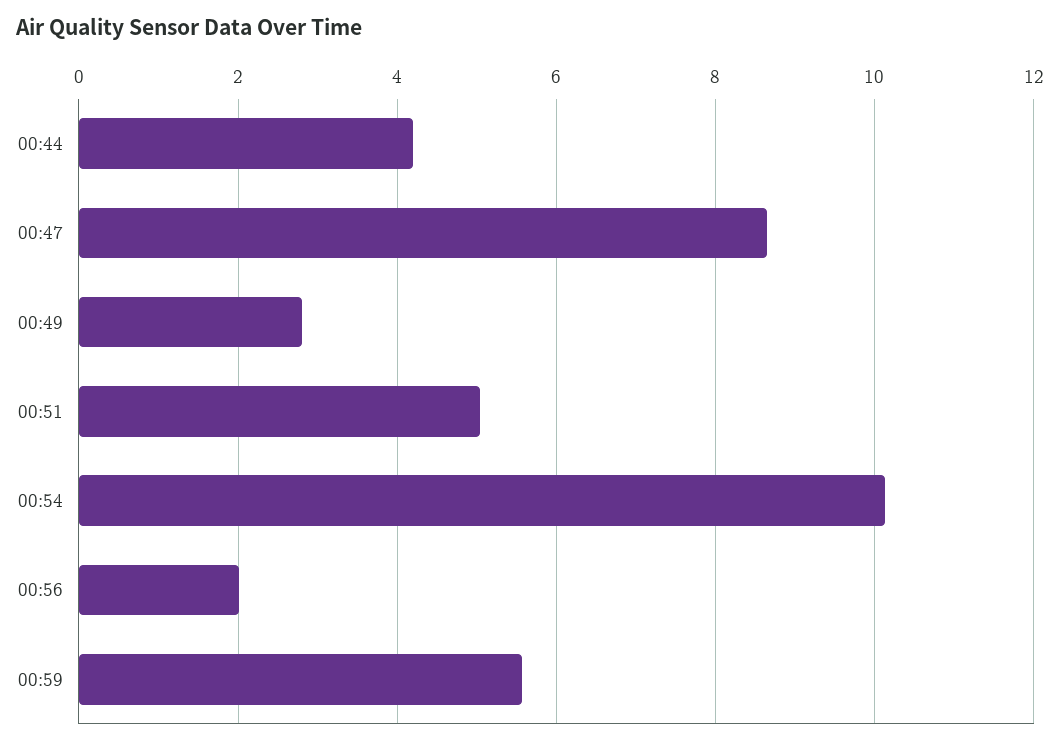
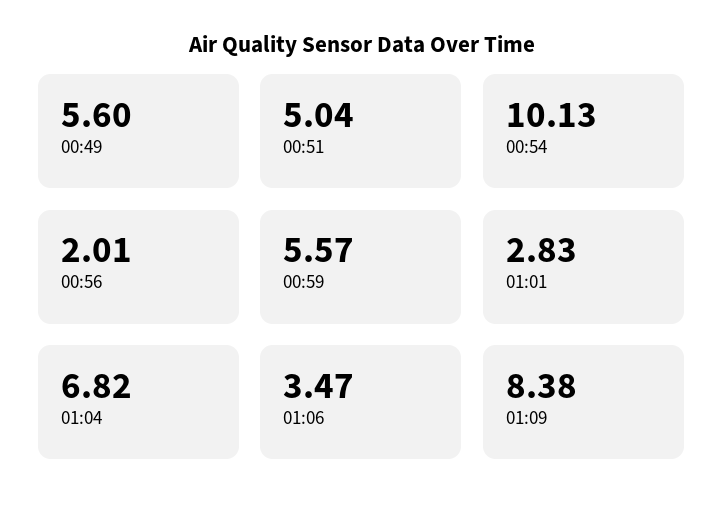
00:44: 4.2 -> none
00:47: 8.6 -> none
00:49: 2.8 -> 5.6
01:01: none -> 2.83
01:04: none -> 6.82
01:06: none -> 3.47
01:09: none -> 8.38

